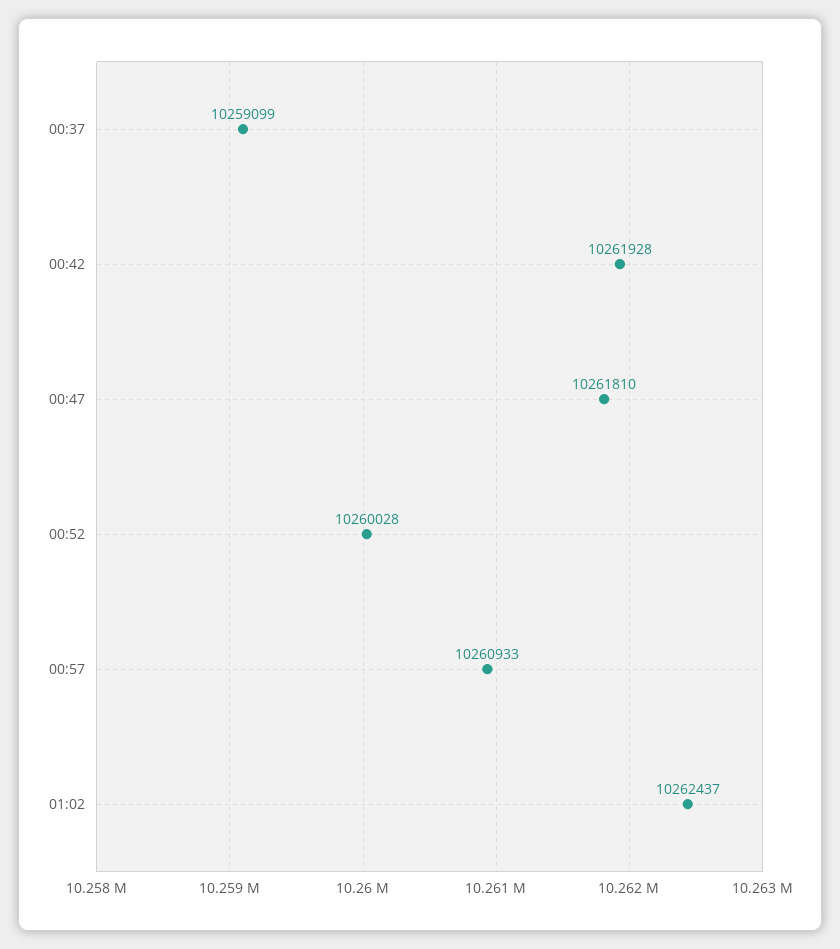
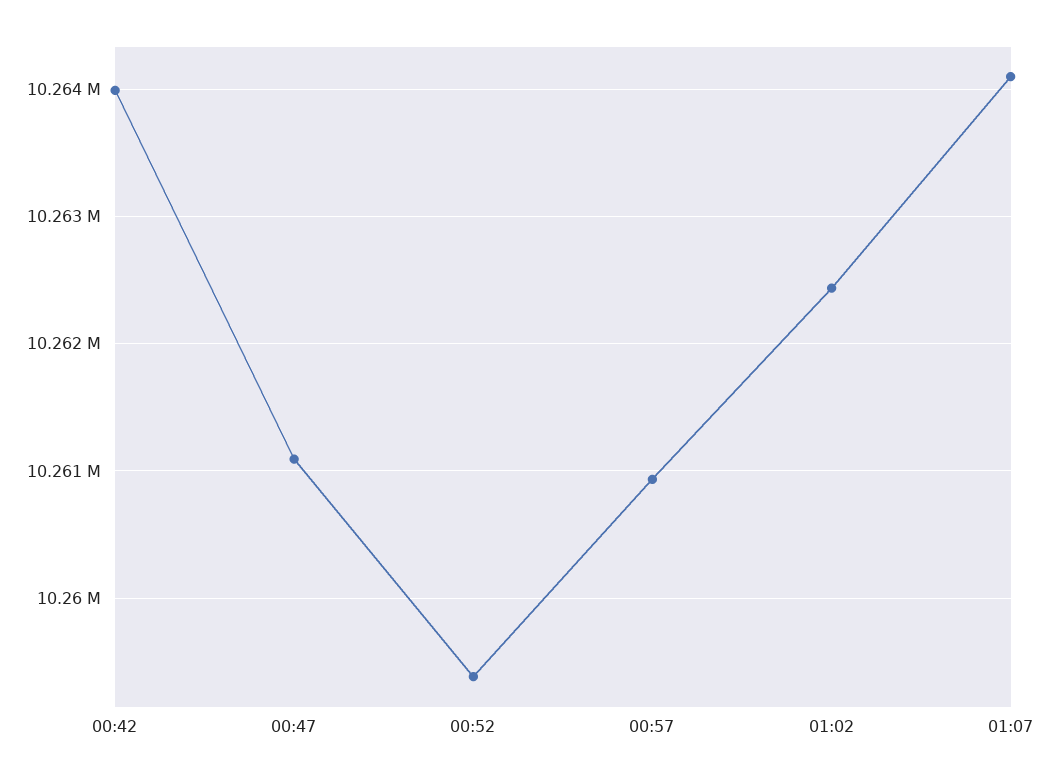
00:37: 10259099 -> none
00:42: 10261928 -> 10264000
00:47: 10261810 -> 10261100
00:52: 10260028 -> 10259400
01:07: none -> 10264100

